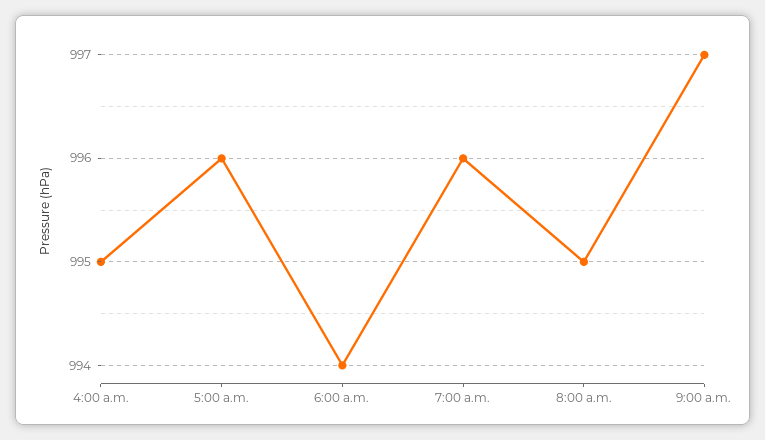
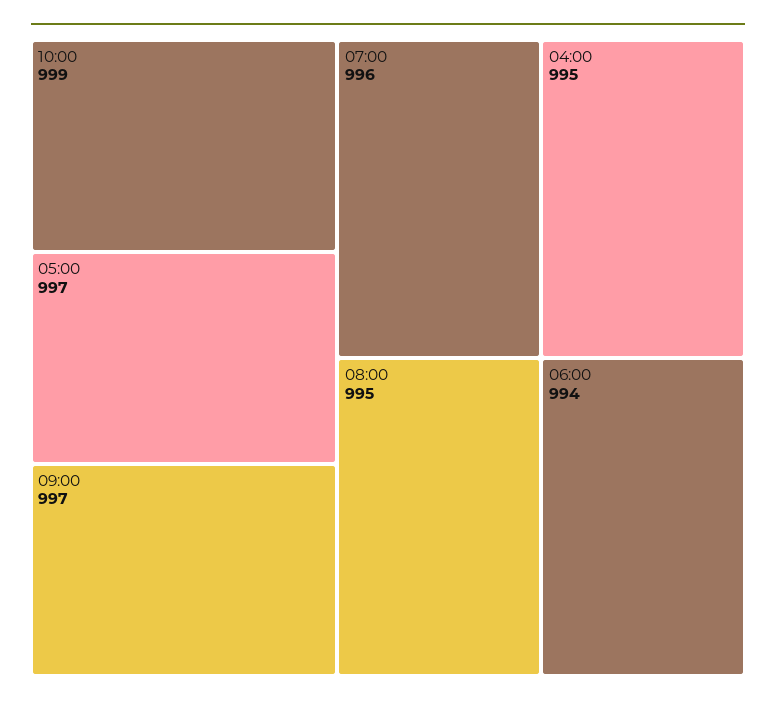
5:00 a.m.: 996 -> 997
10:00: none -> 999

